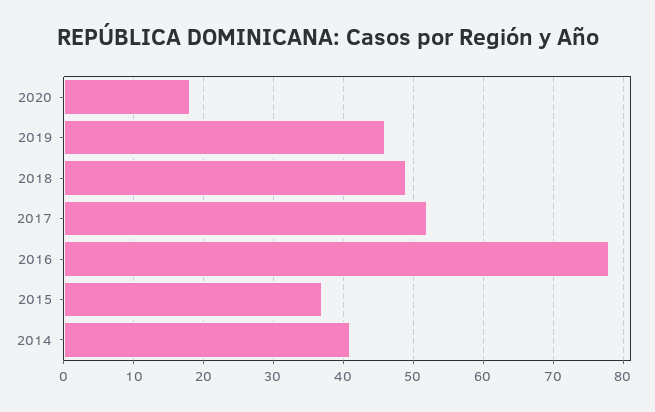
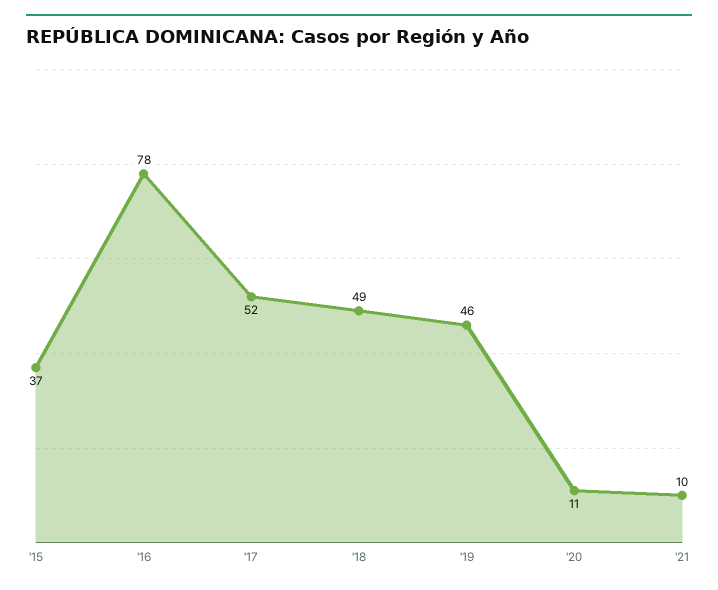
2020: 18 -> 11
2014: 41 -> none
'21: none -> 10

